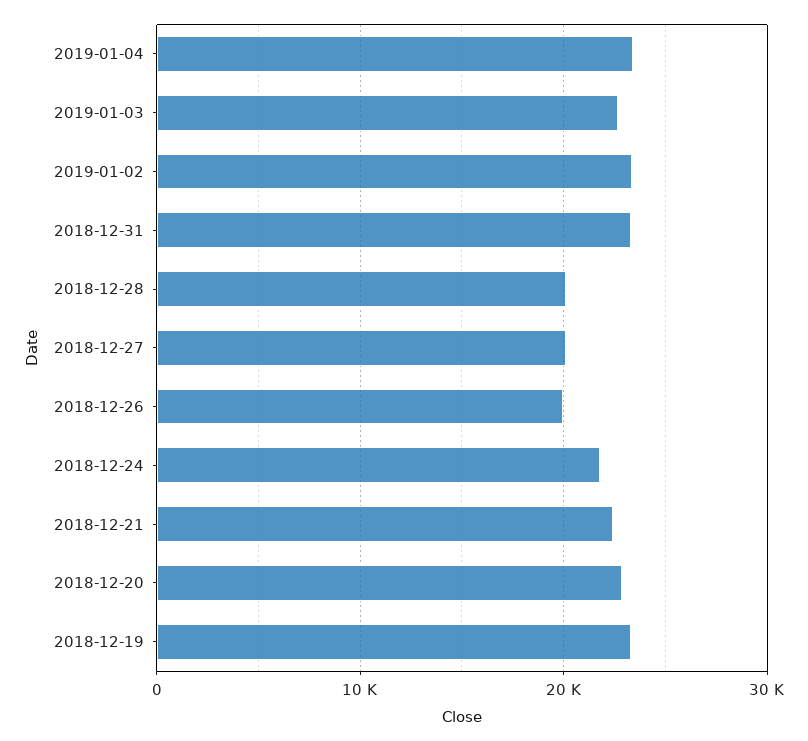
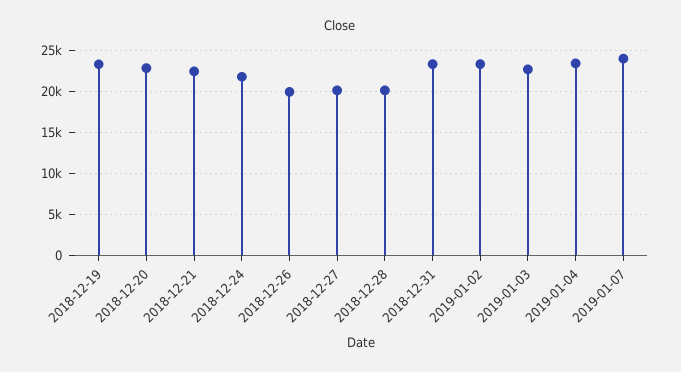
2019-01-07: none -> 24000

